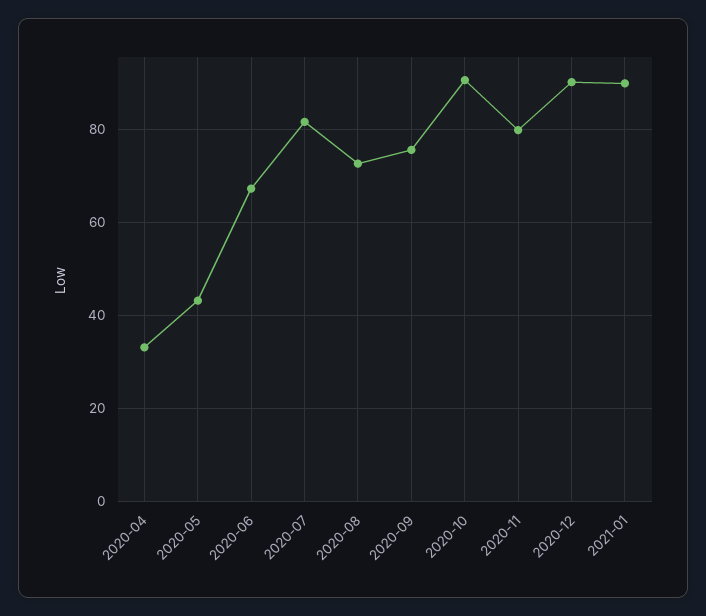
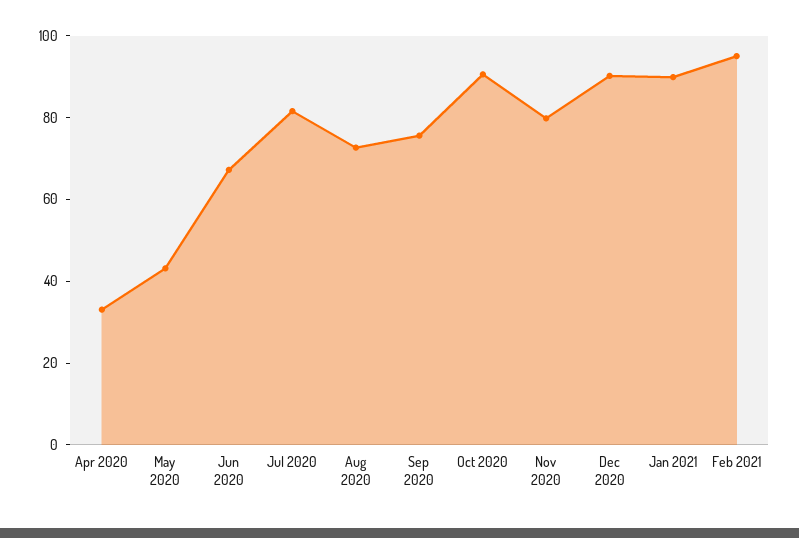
Feb 2021: none -> 95

